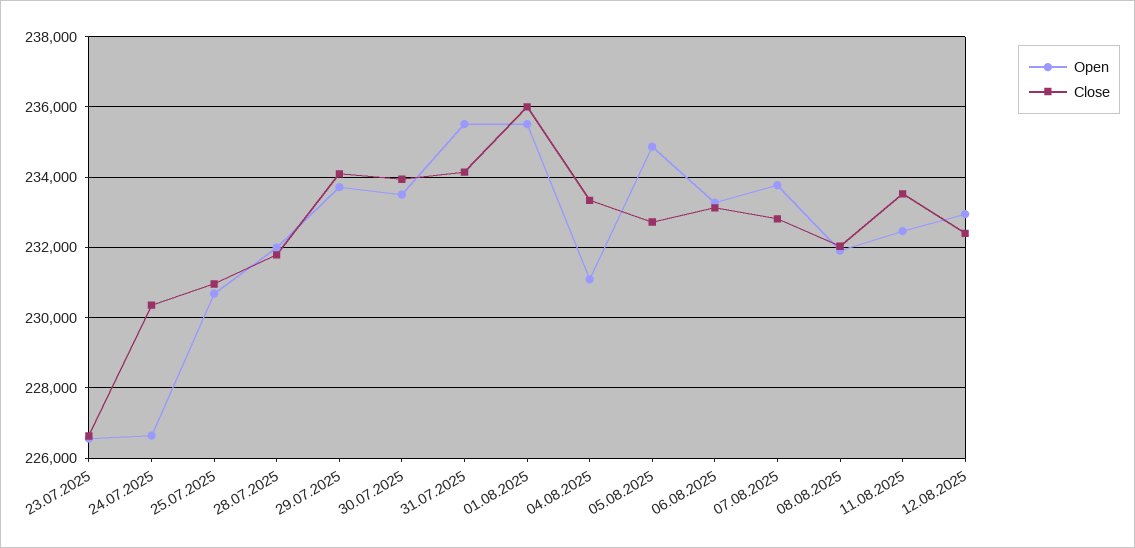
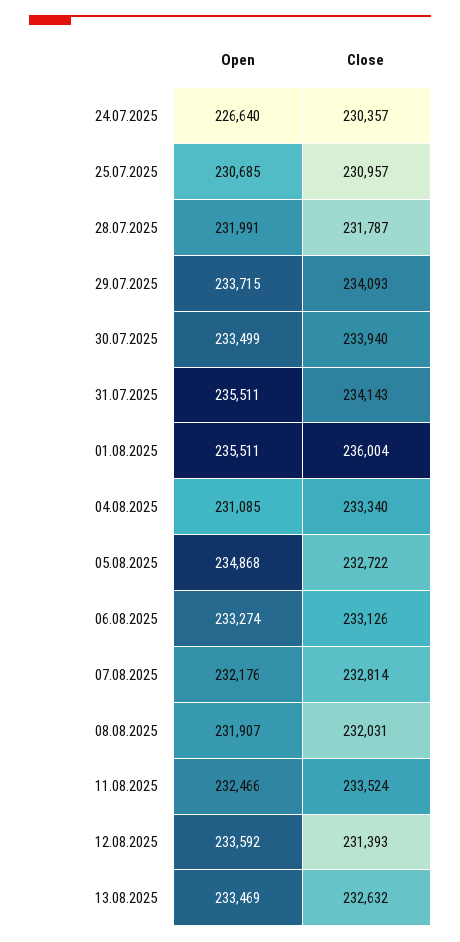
Open, 23.07.2025: 226600 -> none
Close, 23.07.2025: 226600 -> none
Open, 07.08.2025: 233800 -> 232176
Open, 12.08.2025: 233000 -> 233592
Close, 12.08.2025: 232400 -> 231393
Open, 13.08.2025: none -> 233469
Close, 13.08.2025: none -> 232632

